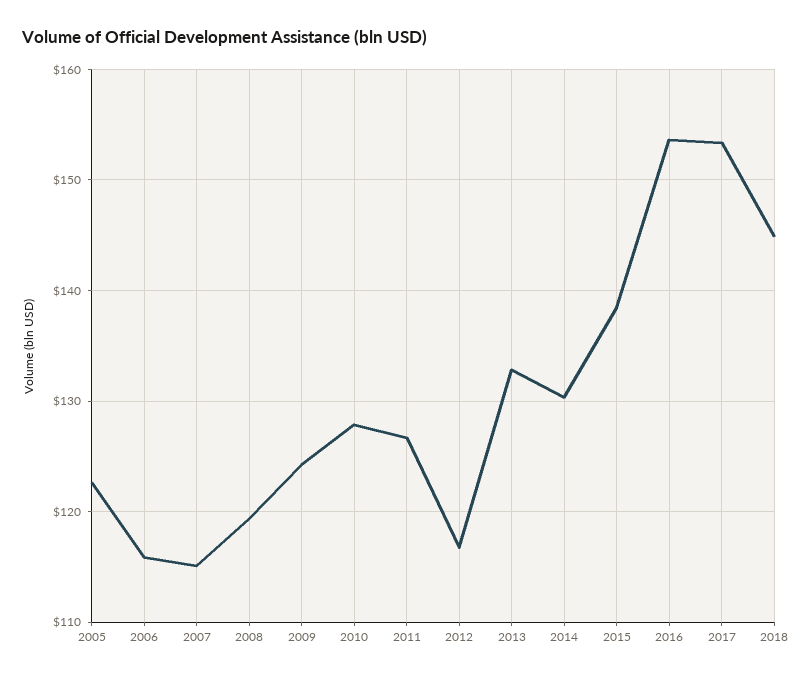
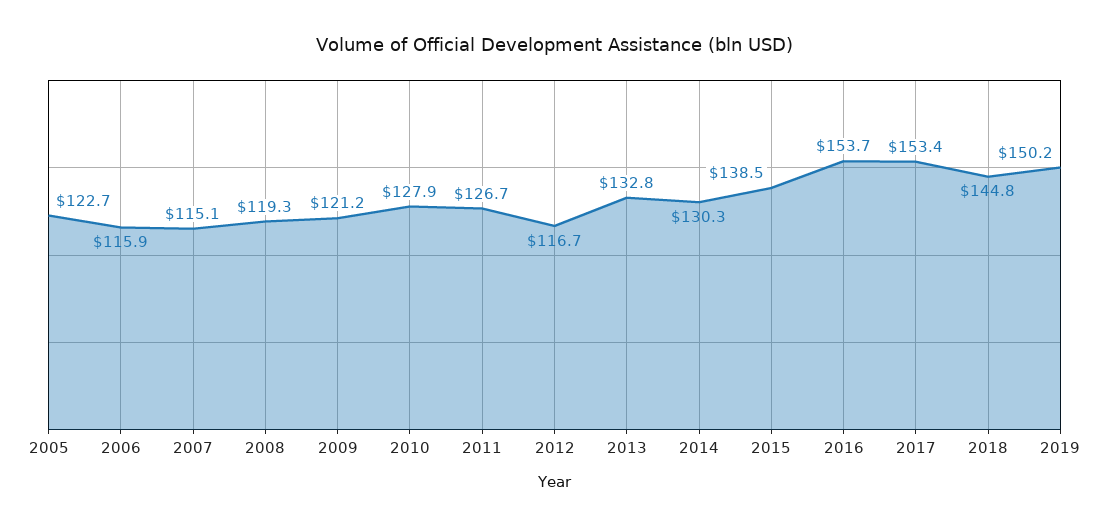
2009: 124 -> 121.2
2019: none -> 150.2

